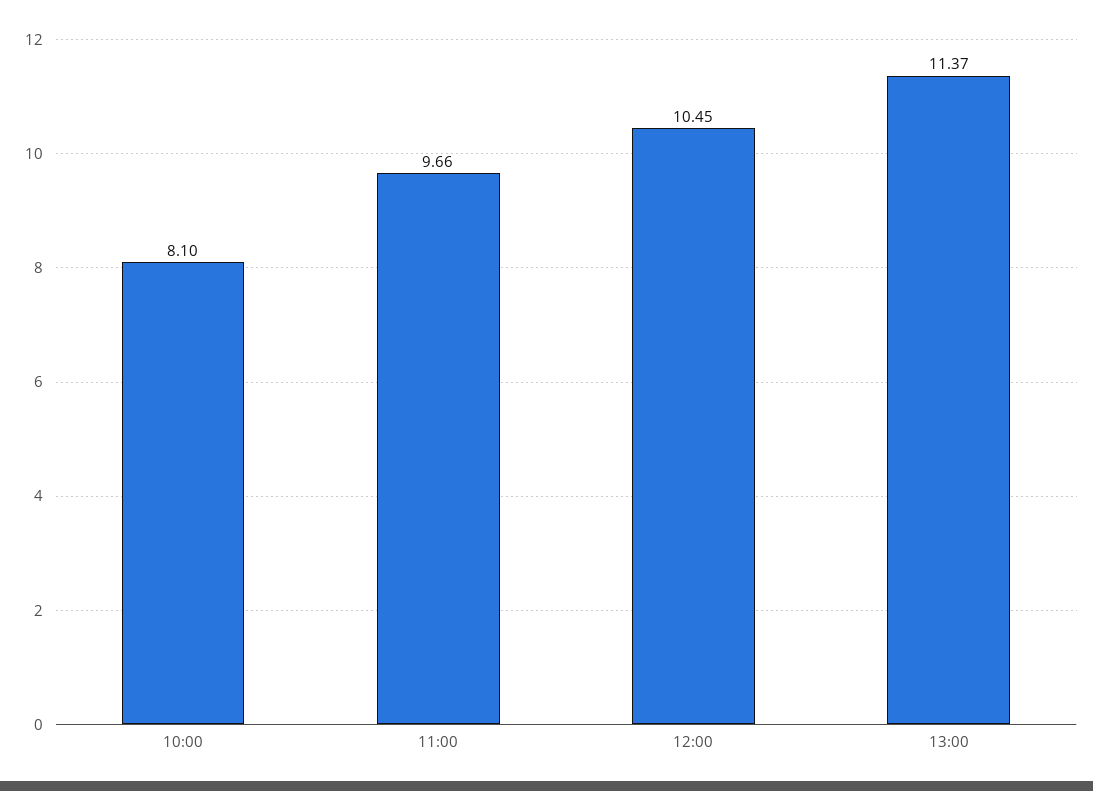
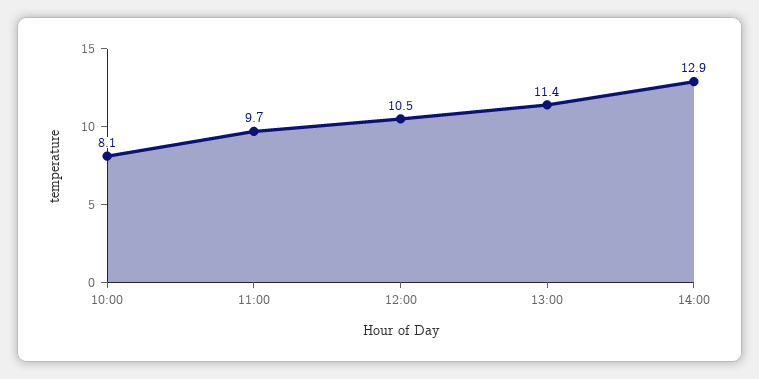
14:00: none -> 12.9

